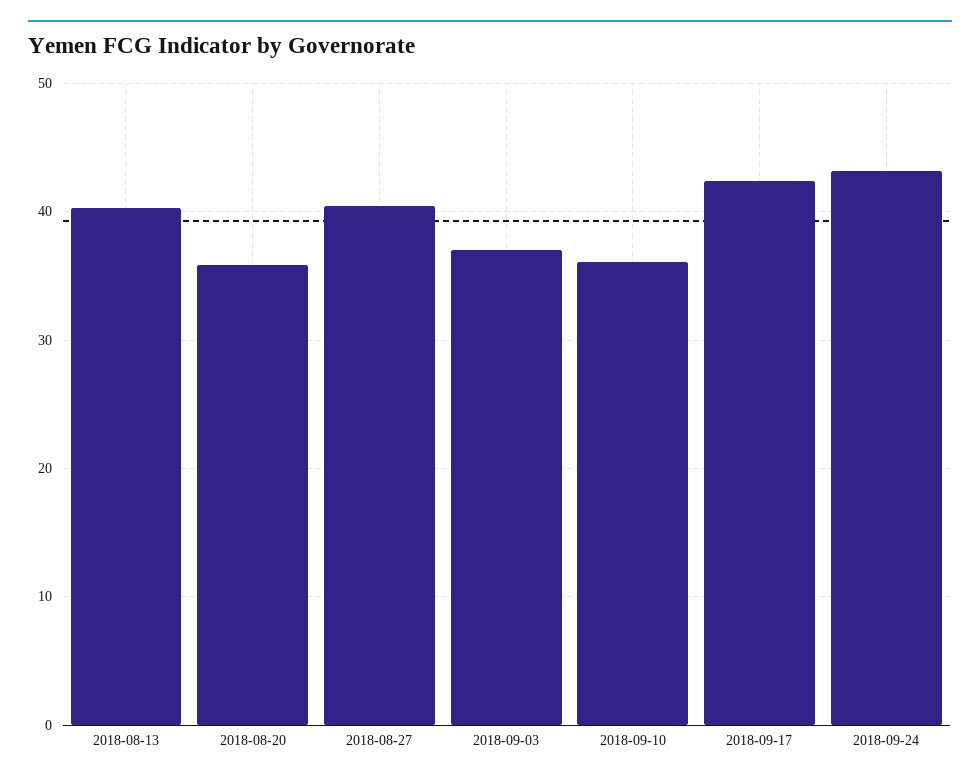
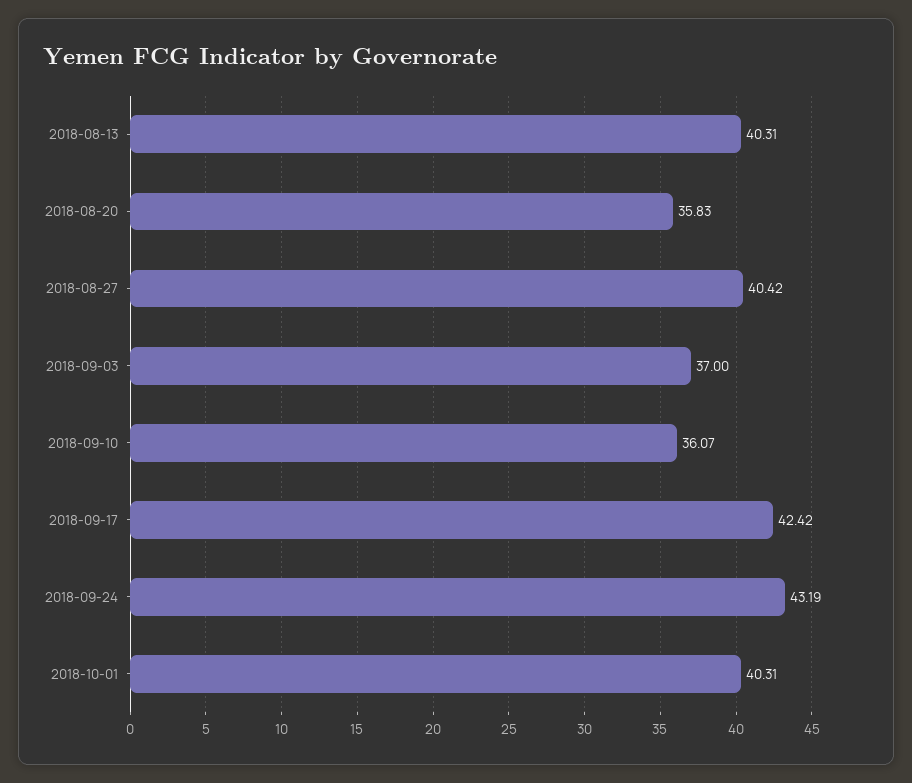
2018-10-01: none -> 40.31

